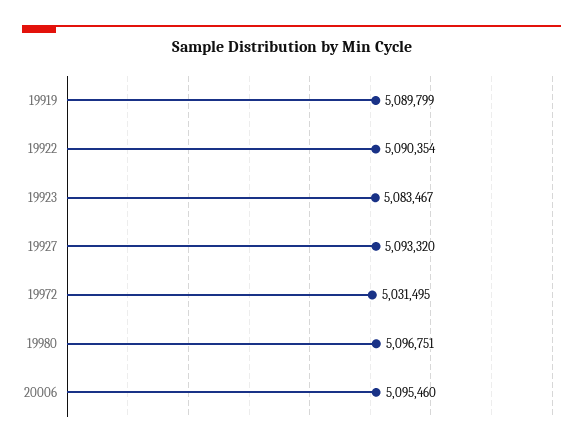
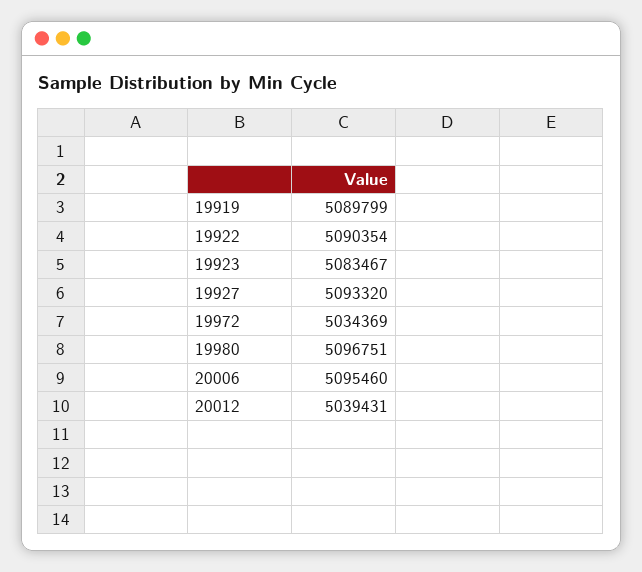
19972: 5031495 -> 5034369
20012: none -> 5039431

